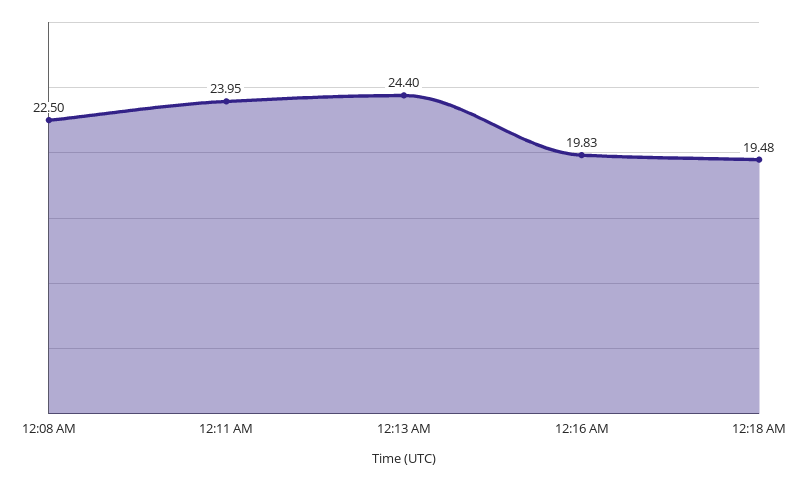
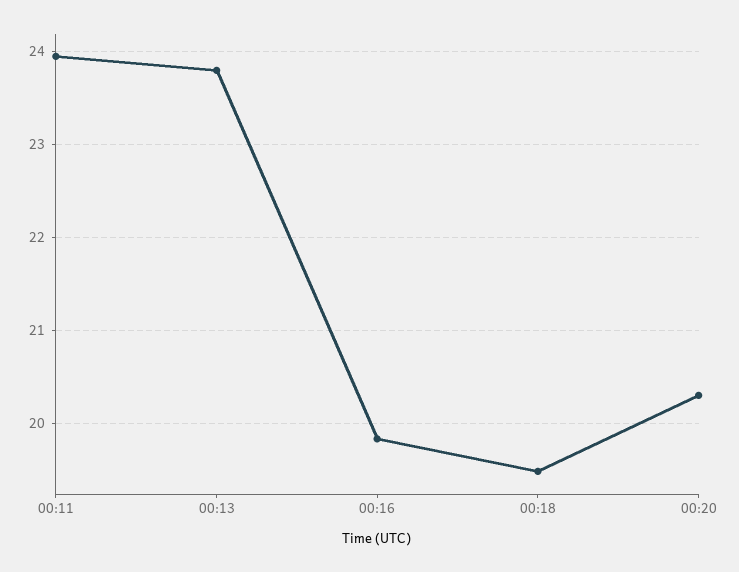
12:08 AM: 22.5 -> none
12:13 AM: 24.4 -> 23.8
00:20: none -> 20.3

